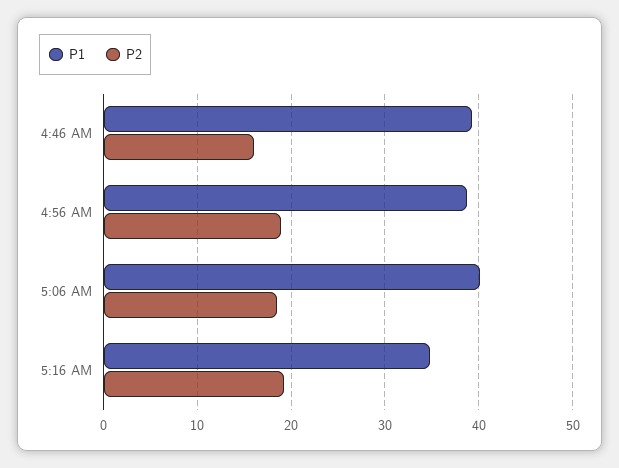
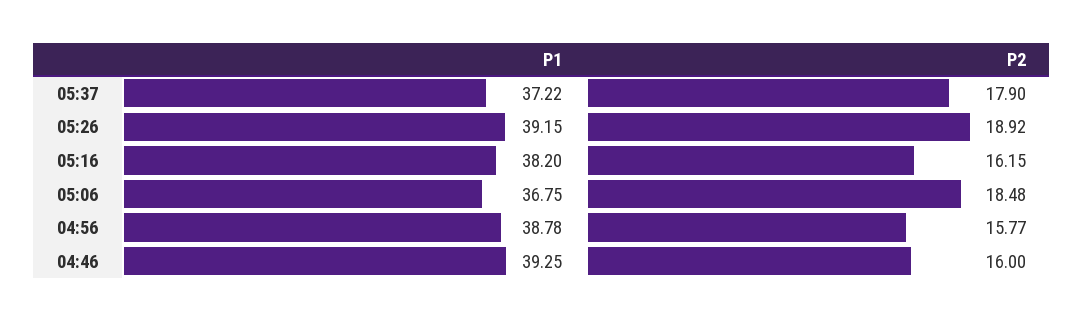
P2, 4:56 AM: 19 -> 15.77
P1, 5:06 AM: 40 -> 36.75
P1, 5:16 AM: 35 -> 38.2
P2, 5:16 AM: 19 -> 16.15
P1, 05:37: none -> 37.22
P2, 05:37: none -> 17.9
P1, 05:26: none -> 39.15
P2, 05:26: none -> 18.92

